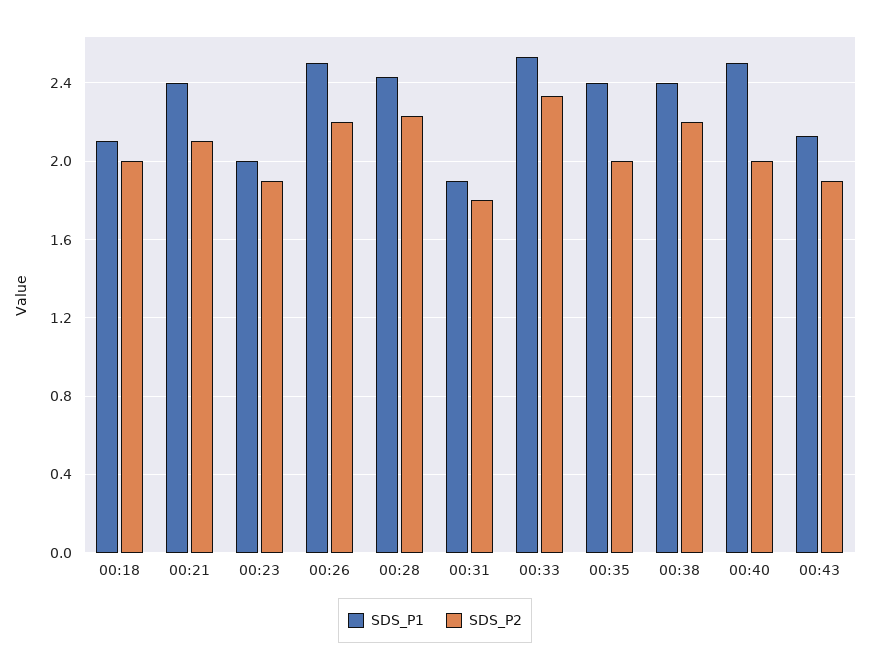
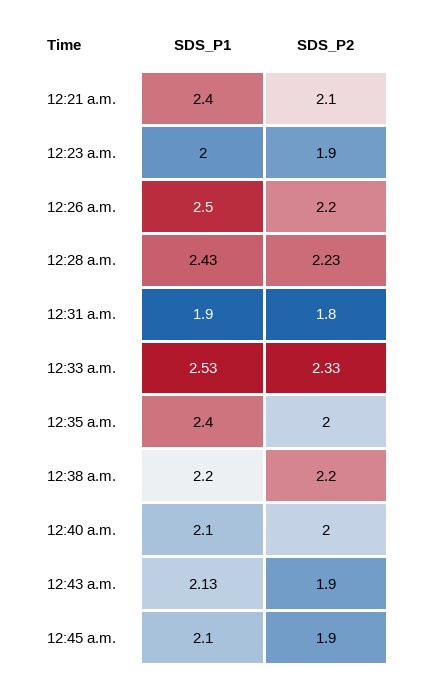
SDS_P1, 00:18: 2.1 -> none
SDS_P2, 00:18: 2 -> none
SDS_P1, 00:38: 2.4 -> 2.2
SDS_P1, 00:40: 2.5 -> 2.1
SDS_P1, 12:45 a.m.: none -> 2.1
SDS_P2, 12:45 a.m.: none -> 1.9

